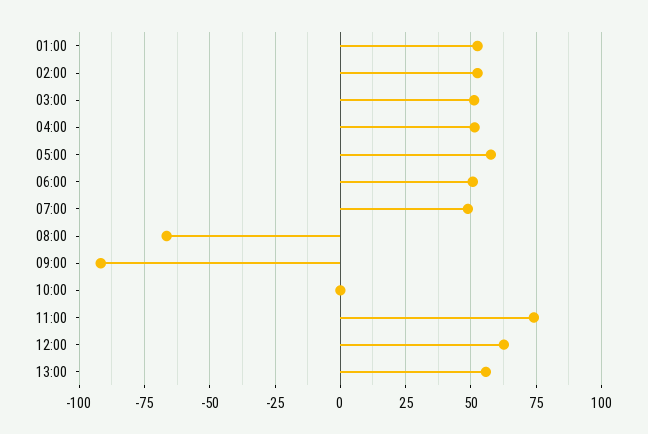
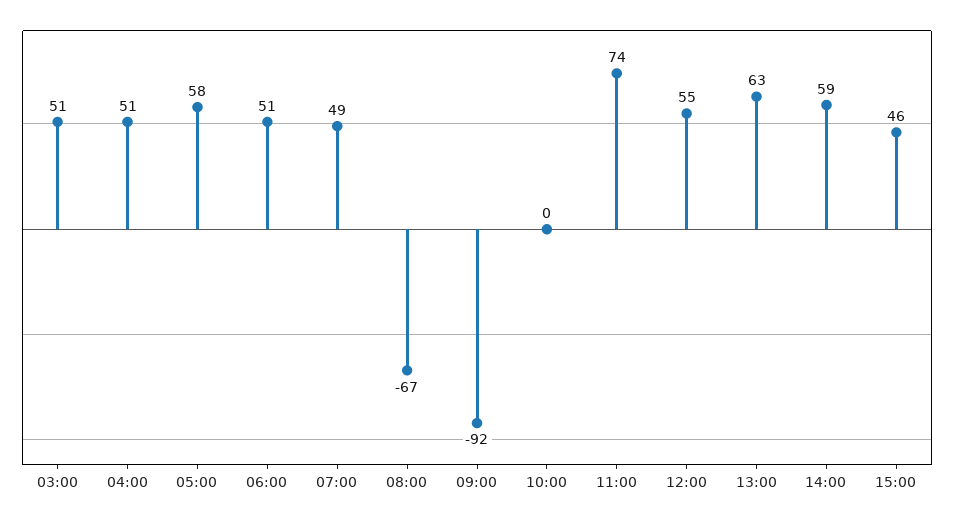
01:00: 52.5 -> none
02:00: 52.5 -> none
12:00: 62.5 -> 55
13:00: 55 -> 63
14:00: none -> 59
15:00: none -> 46

